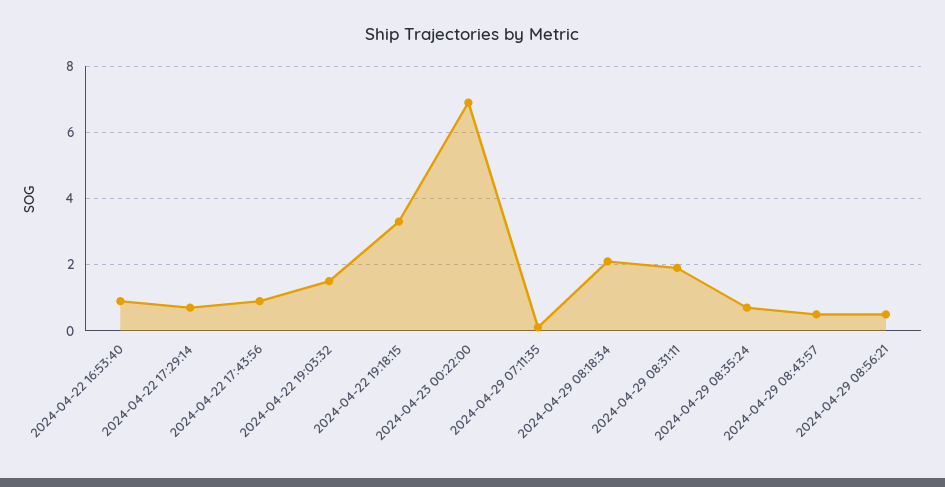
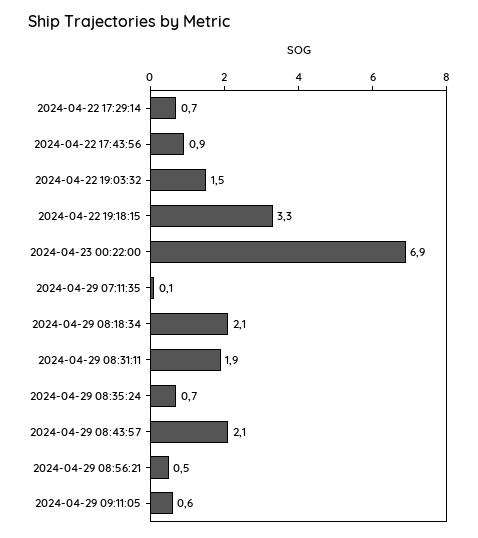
2024-04-22 16:53:40: 1 -> none
2024-04-29 08:43:57: 0.5 -> 2.1
2024-04-29 09:11:05: none -> 0.6

